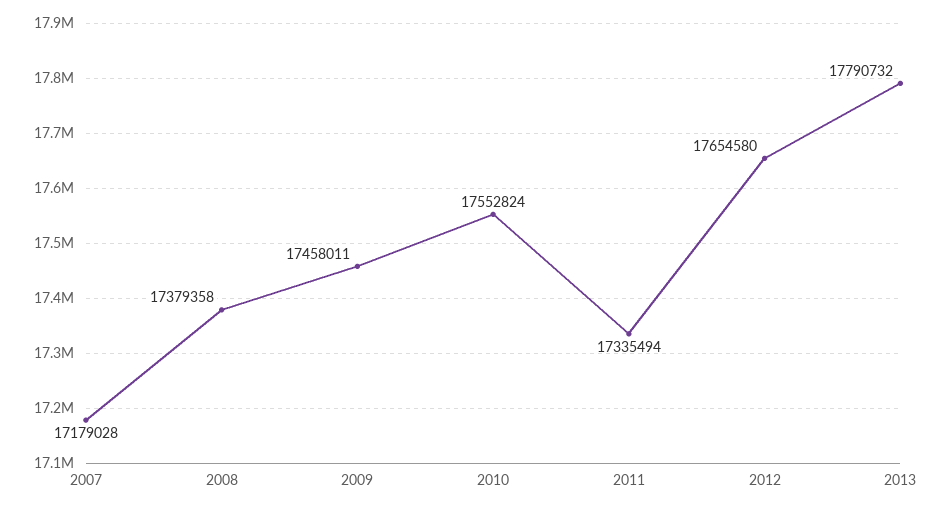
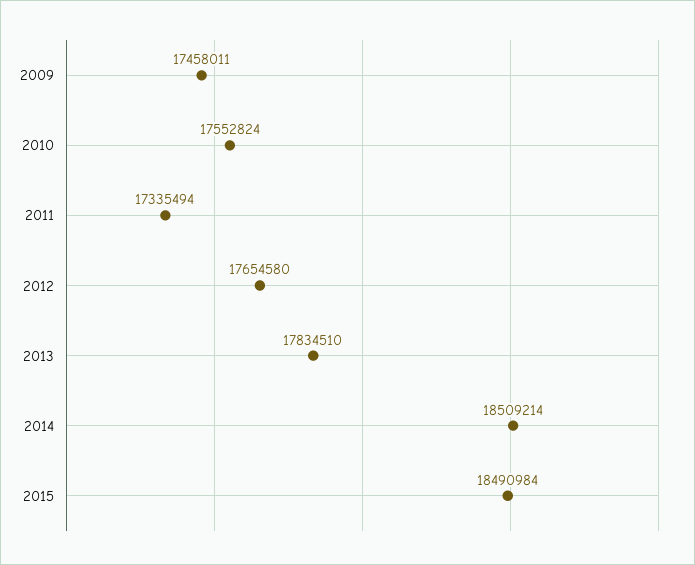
2007: 17179028 -> none
2008: 17379358 -> none
2013: 17790732 -> 17834510
2014: none -> 18509214
2015: none -> 18490984

